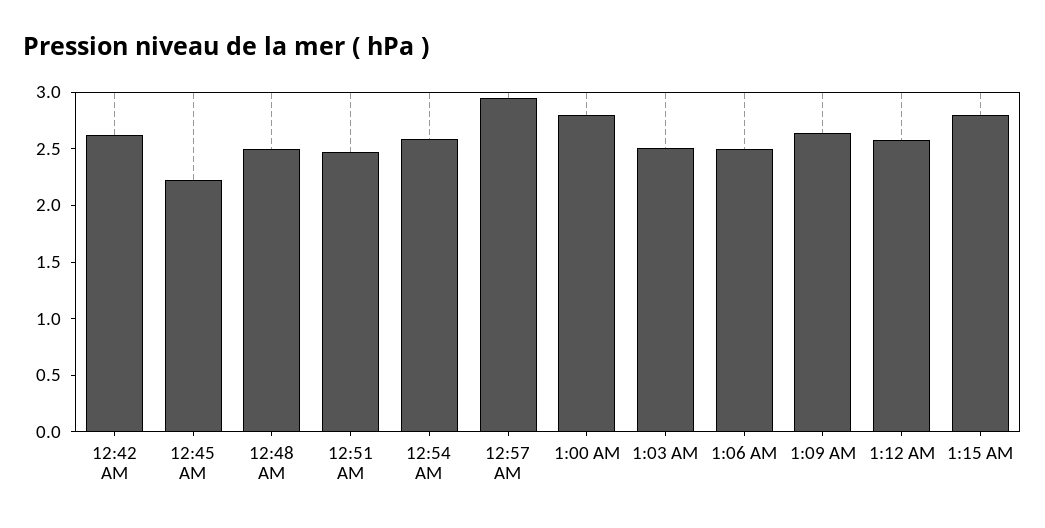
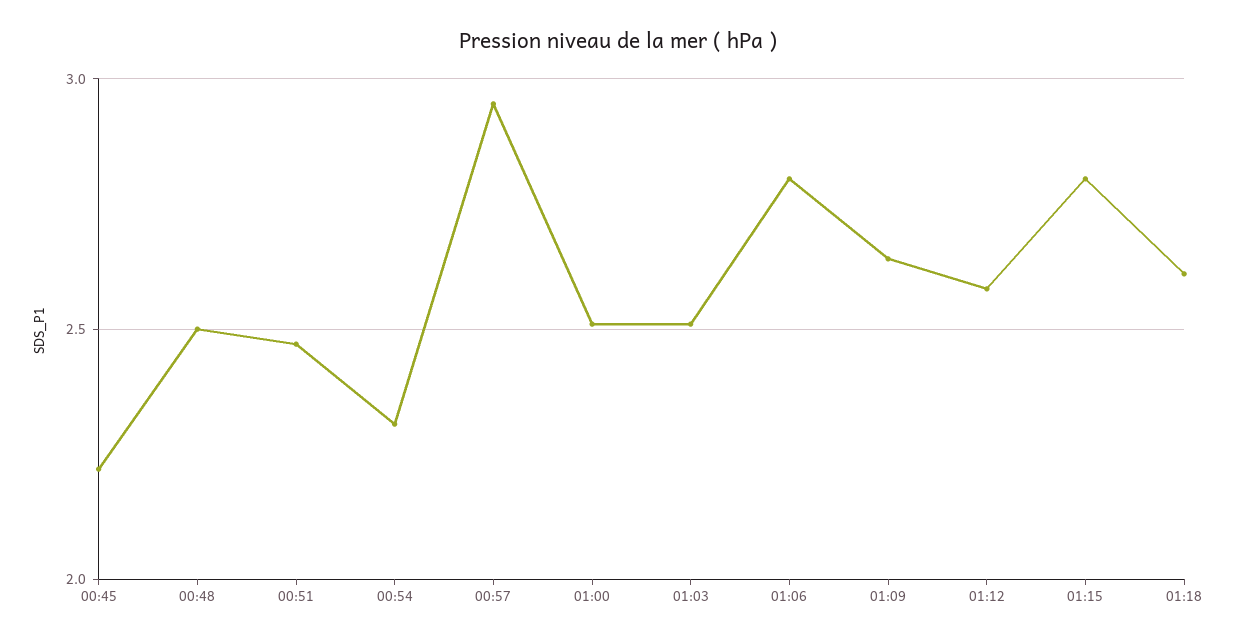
12:42 AM: 2.6 -> none
12:54 AM: 2.6 -> 2.3
1:00 AM: 2.8 -> 2.5
1:06 AM: 2.5 -> 2.8
01:18: none -> 2.6

